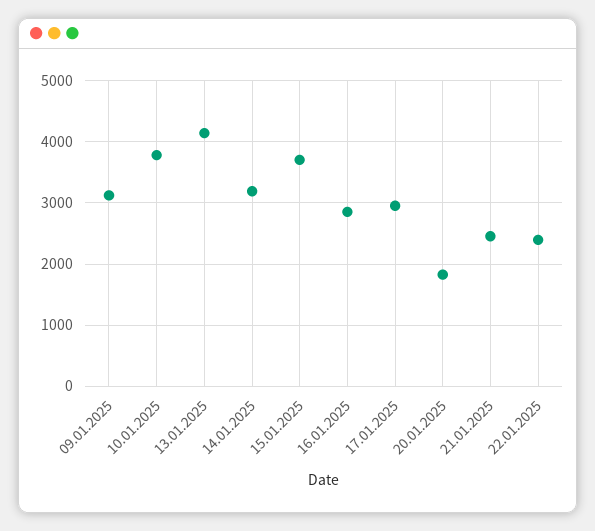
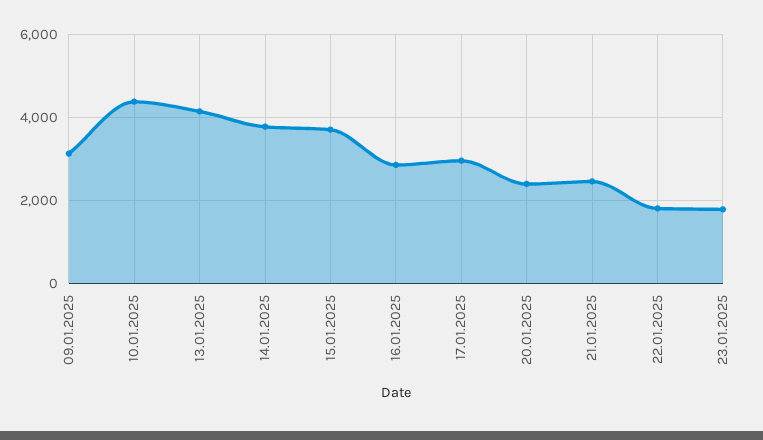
10.01.2025: 3800 -> 4400
14.01.2025: 3200 -> 3800
20.01.2025: 1800 -> 2400
22.01.2025: 2400 -> 1800
23.01.2025: none -> 1800

